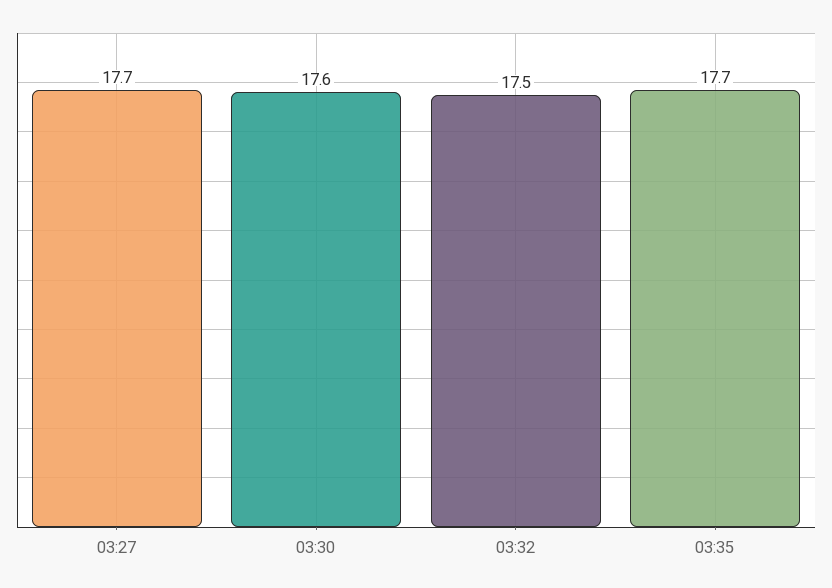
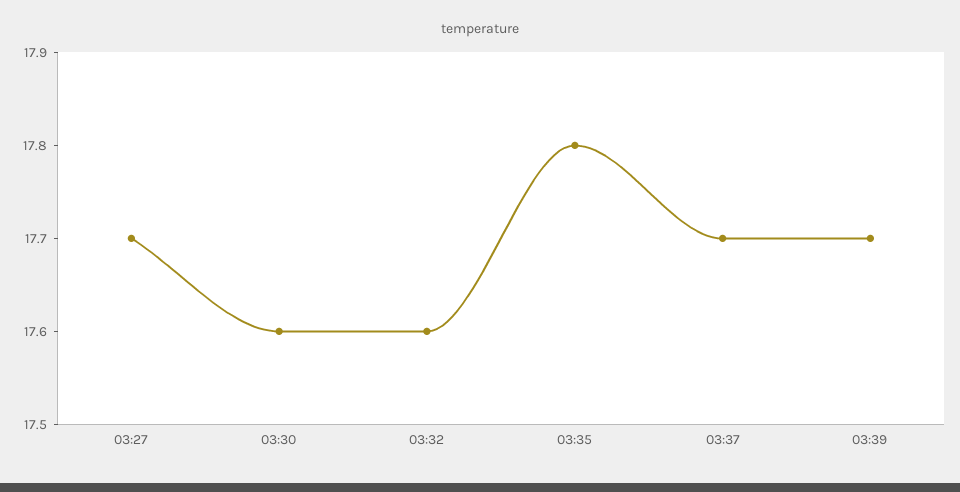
03:32: 17.5 -> 17.6
03:35: 17.7 -> 17.8
03:37: none -> 17.7
03:39: none -> 17.7

